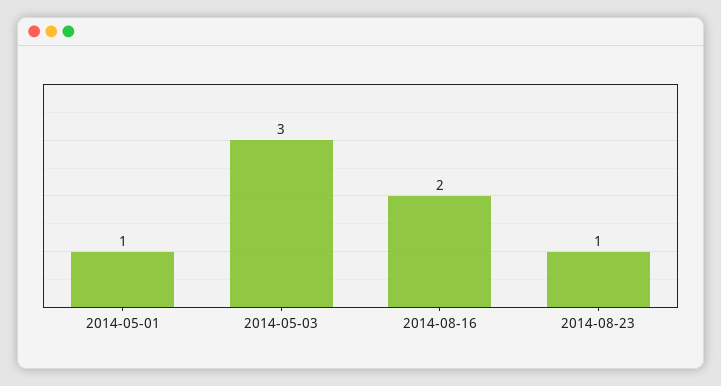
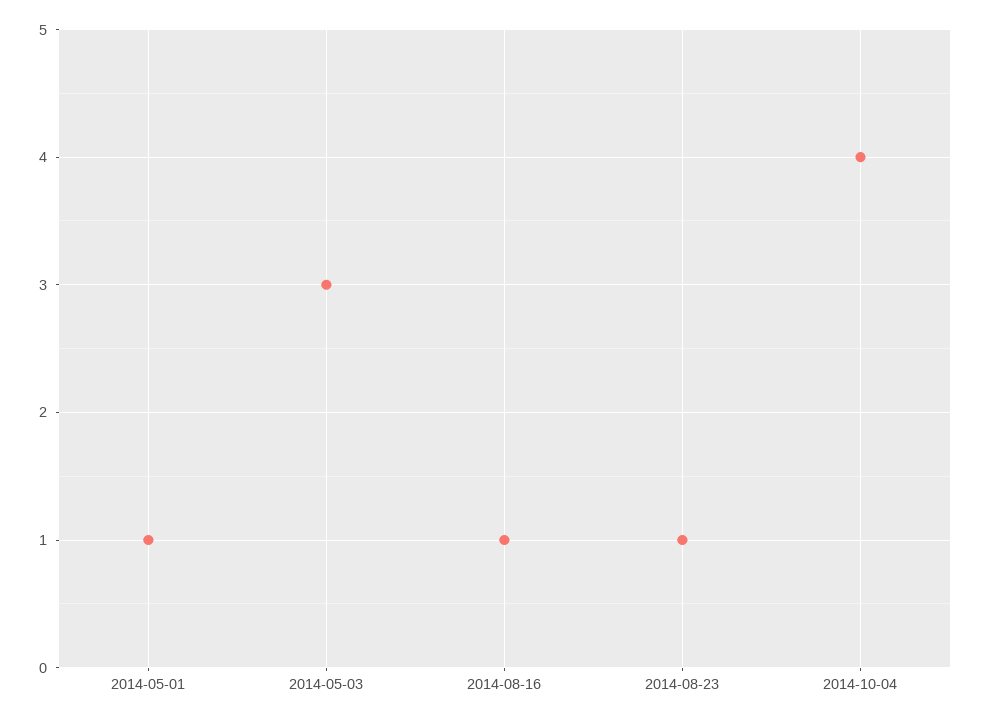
2014-08-16: 2 -> 1
2014-10-04: none -> 4

